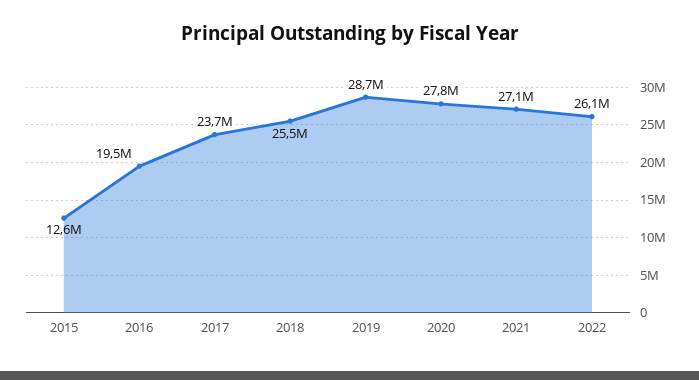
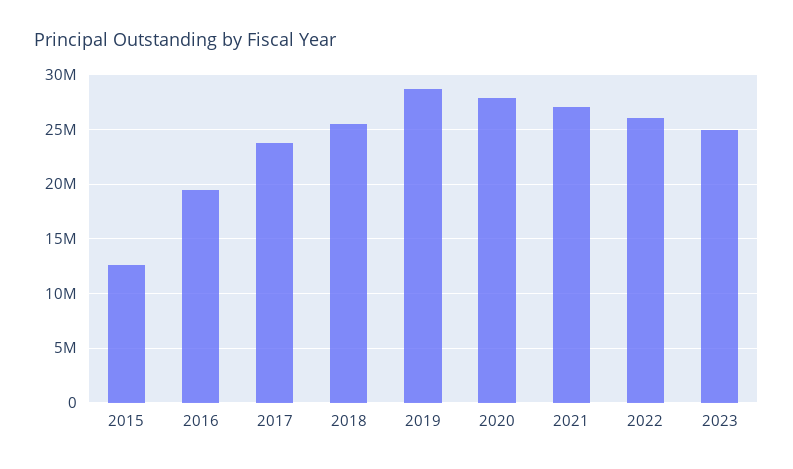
2023: none -> 25000000

